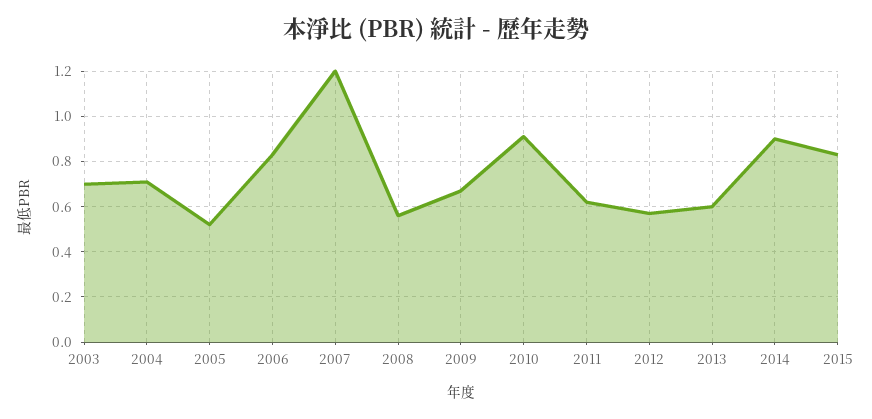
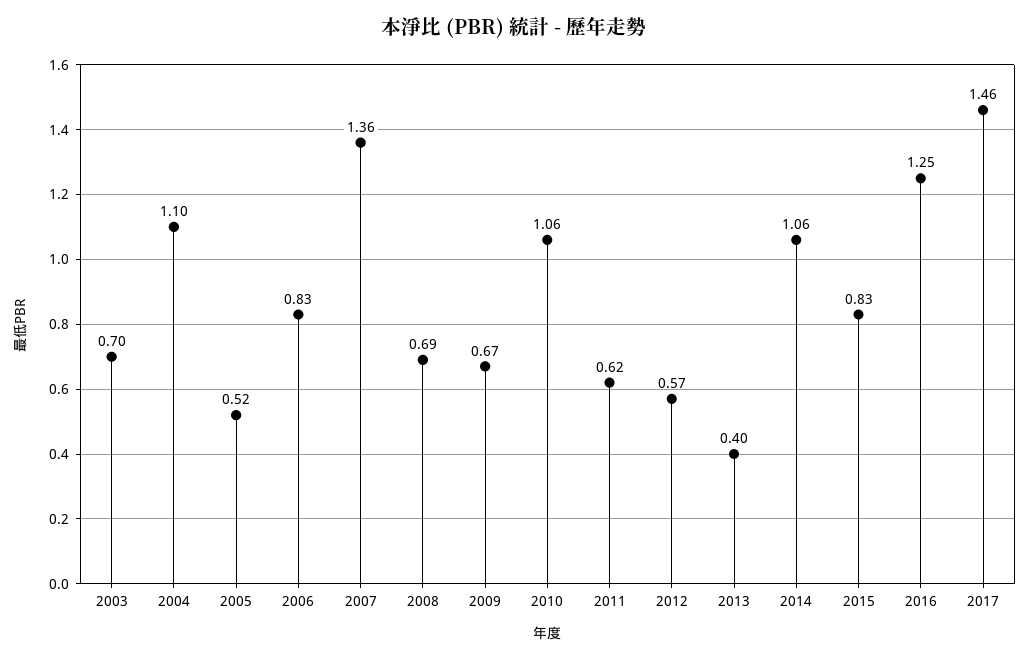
2004: 0.7 -> 1.1
2007: 1.2 -> 1.36
2008: 0.55 -> 0.69
2010: 0.9 -> 1.06
2013: 0.6 -> 0.4
2014: 0.9 -> 1.06
2016: none -> 1.25
2017: none -> 1.46

